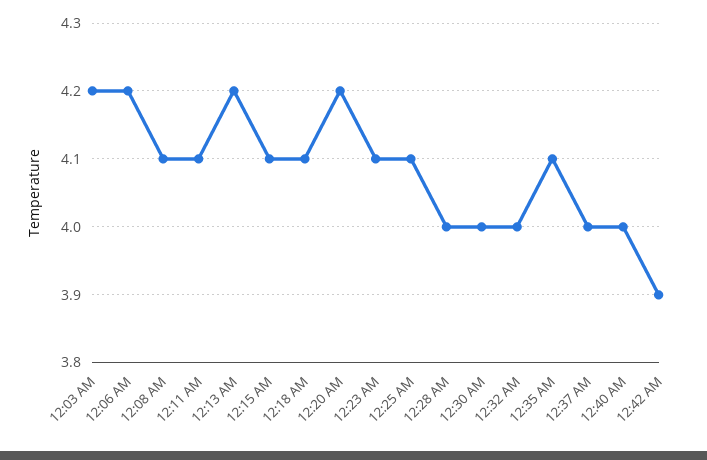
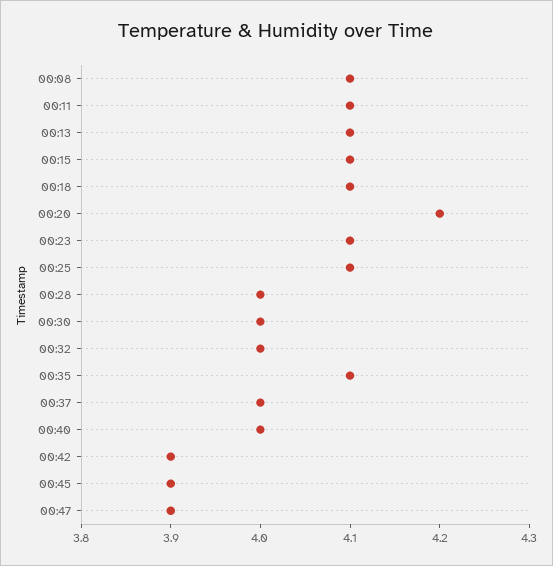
12:03 AM: 4.2 -> none
12:06 AM: 4.2 -> none
12:13 AM: 4.2 -> 4.1
00:45: none -> 3.9
00:47: none -> 3.9

